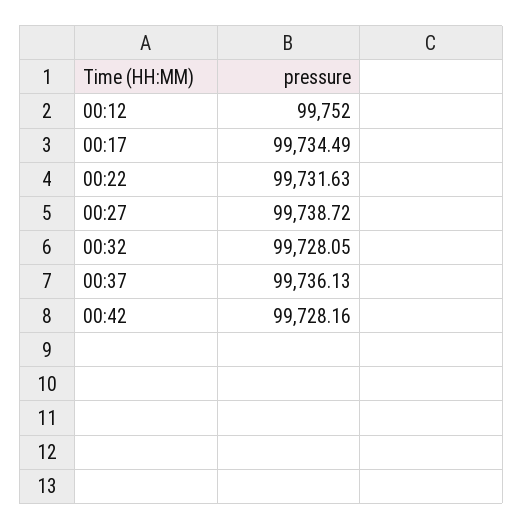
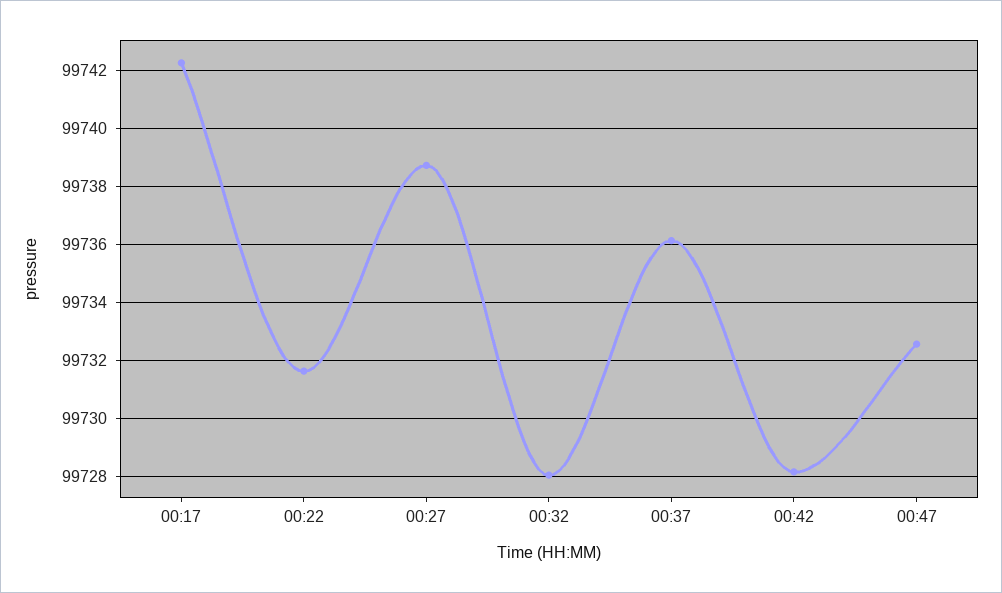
00:12: 99752 -> none
00:17: 99734.49 -> 99742.25
00:47: none -> 99732.5

